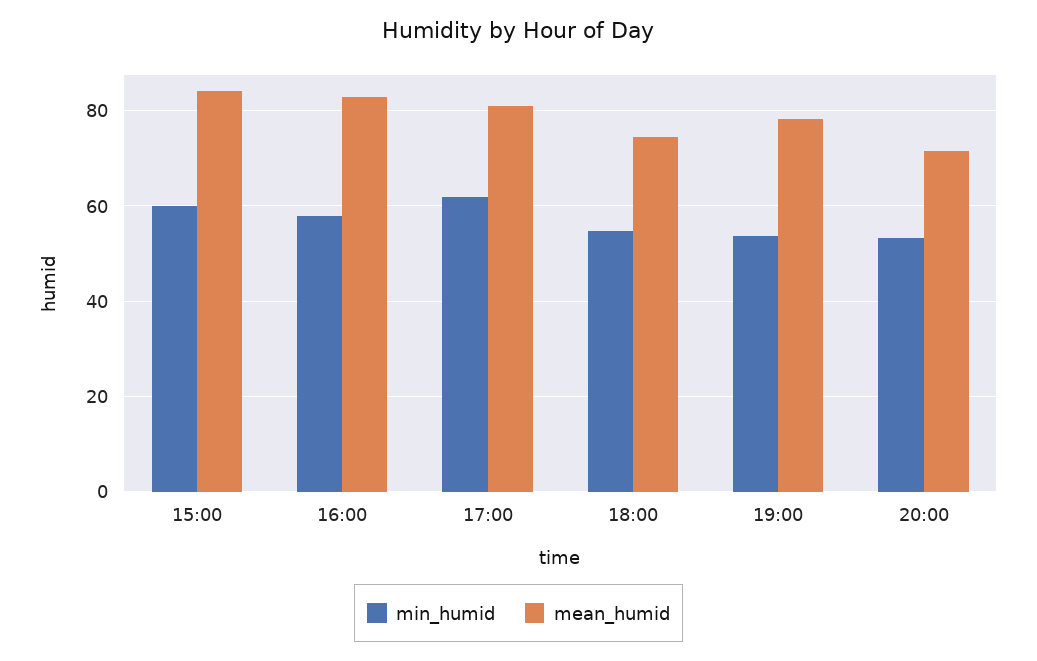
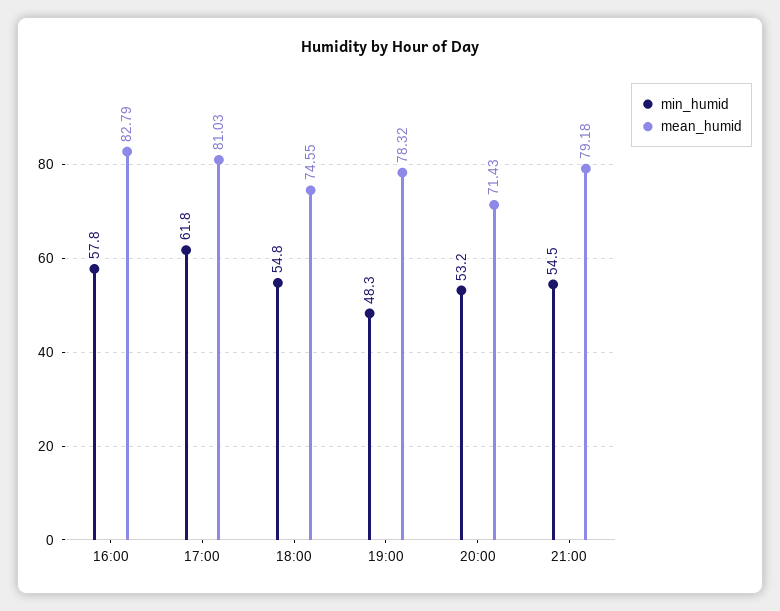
min_humid, 15:00: 60 -> none
mean_humid, 15:00: 84 -> none
min_humid, 19:00: 54 -> 48.3
min_humid, 21:00: none -> 54.5
mean_humid, 21:00: none -> 79.18

